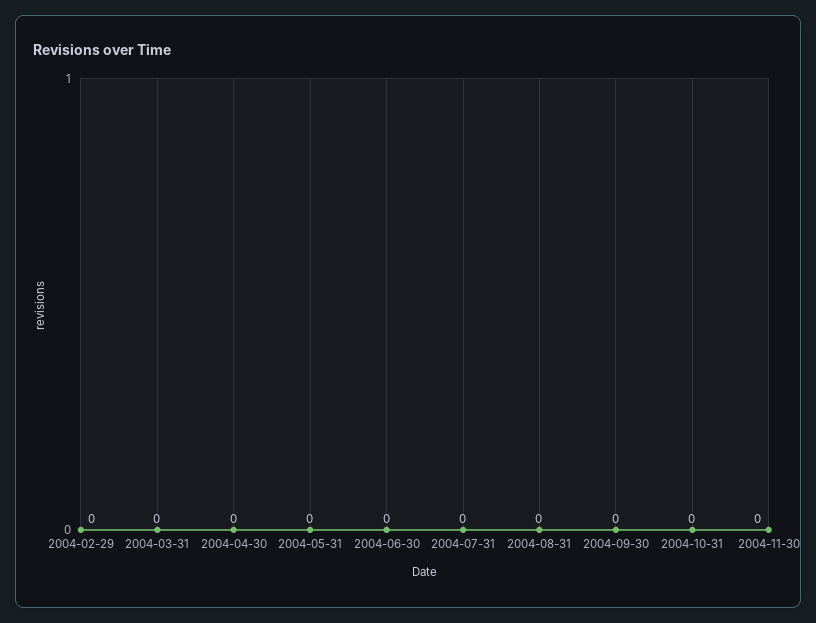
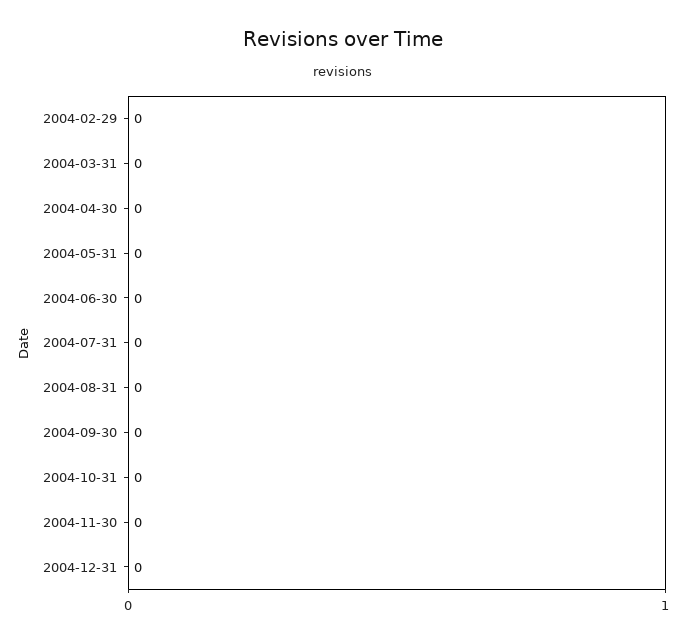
2004-12-31: none -> 0

